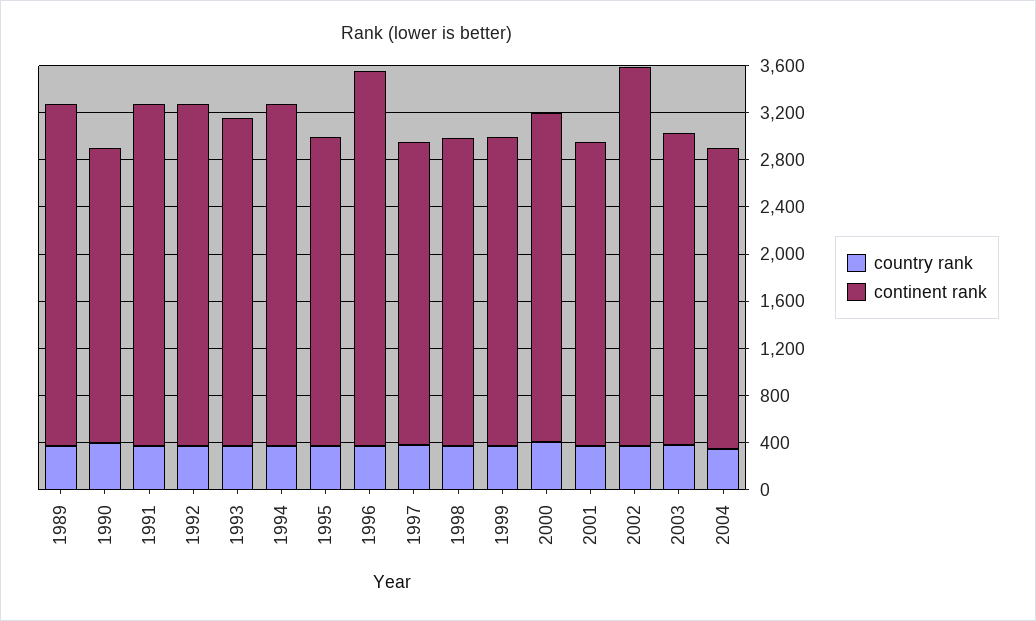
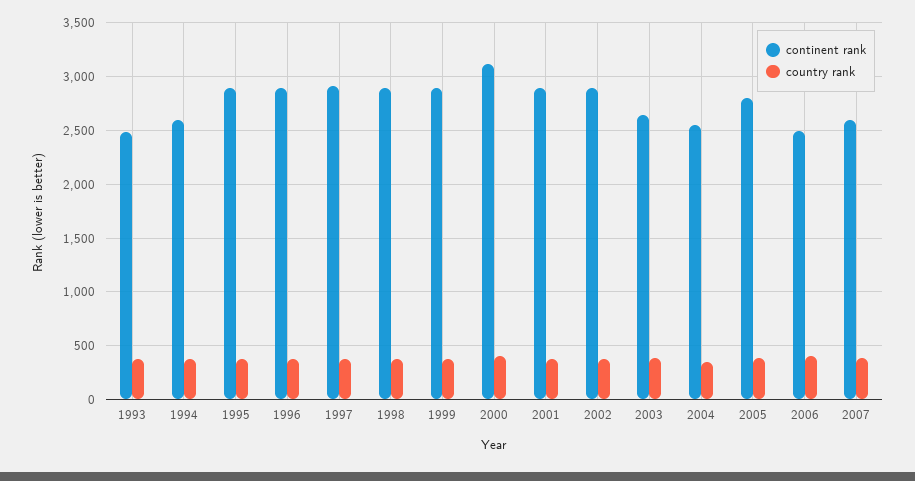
country rank, 1989: 400 -> none
continent rank, 1989: 2900 -> none
country rank, 1990: 400 -> none
continent rank, 1990: 2500 -> none
country rank, 1991: 400 -> none
continent rank, 1991: 2900 -> none
country rank, 1992: 400 -> none
continent rank, 1992: 2900 -> none
continent rank, 1993: 2800 -> 2500
continent rank, 1994: 2900 -> 2600
continent rank, 1995: 2600 -> 2900
continent rank, 1996: 3200 -> 2900
continent rank, 1997: 2600 -> 2900
continent rank, 1998: 2600 -> 2900
continent rank, 1999: 2600 -> 2900
continent rank, 2000: 2800 -> 3100
continent rank, 2001: 2600 -> 2900
continent rank, 2002: 3200 -> 2900
continent rank, 2005: none -> 2800
country rank, 2005: none -> 400
continent rank, 2006: none -> 2500
country rank, 2006: none -> 400
continent rank, 2007: none -> 2600
country rank, 2007: none -> 400

